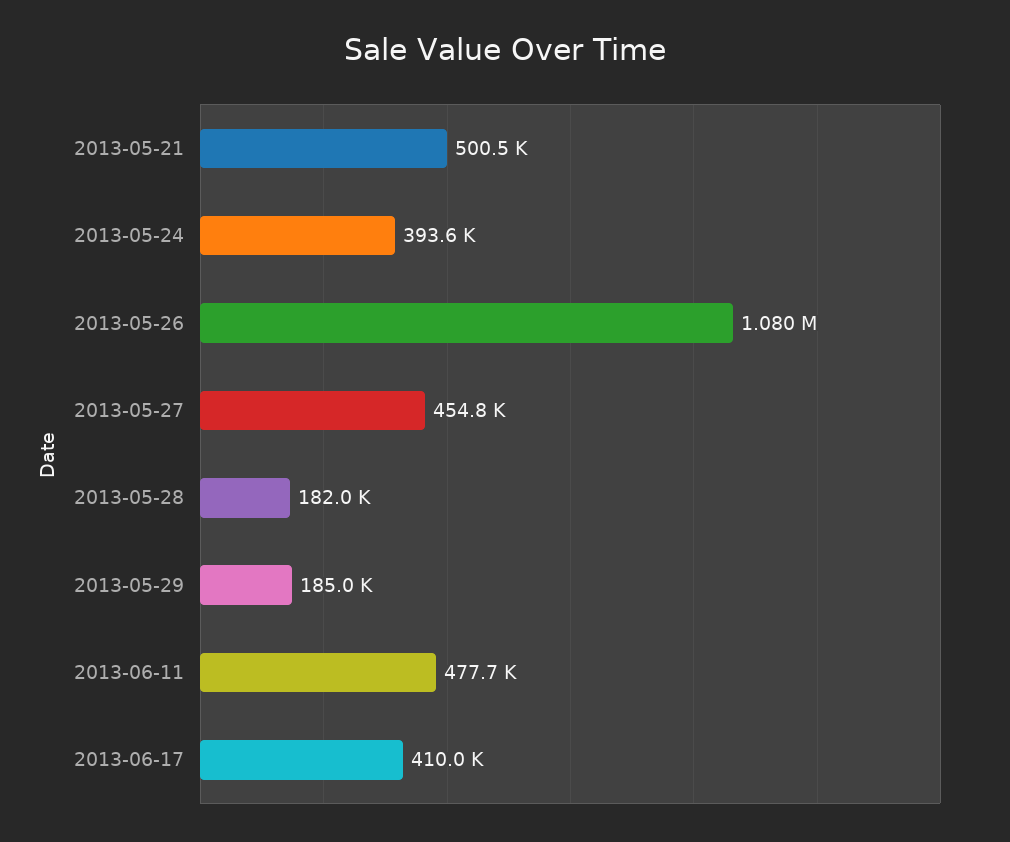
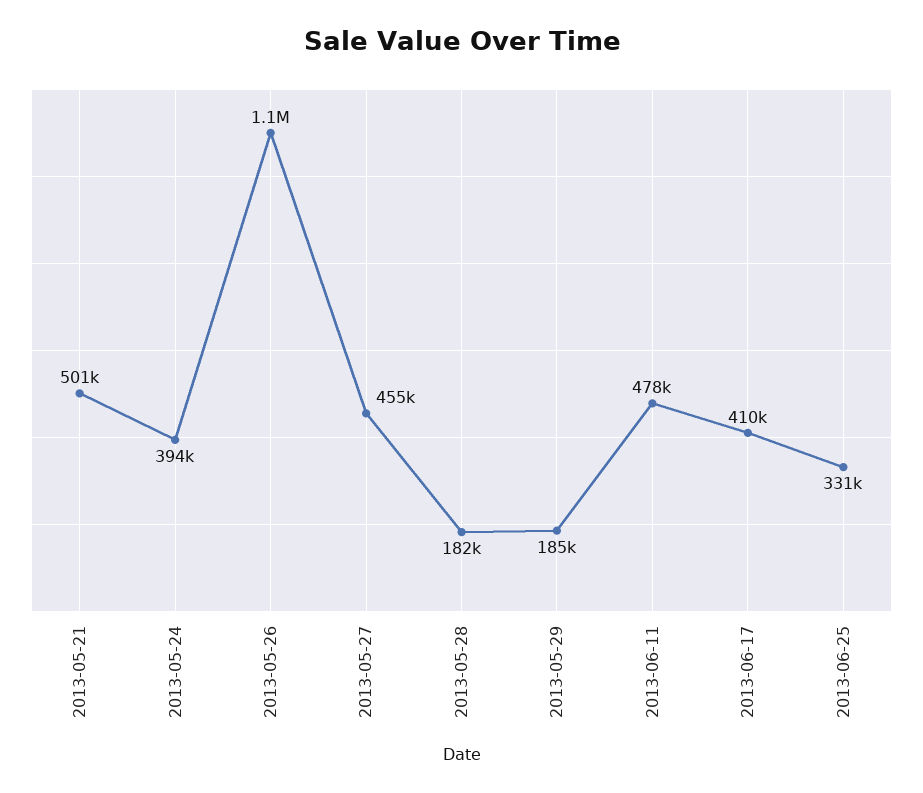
2013-06-25: none -> 331000

